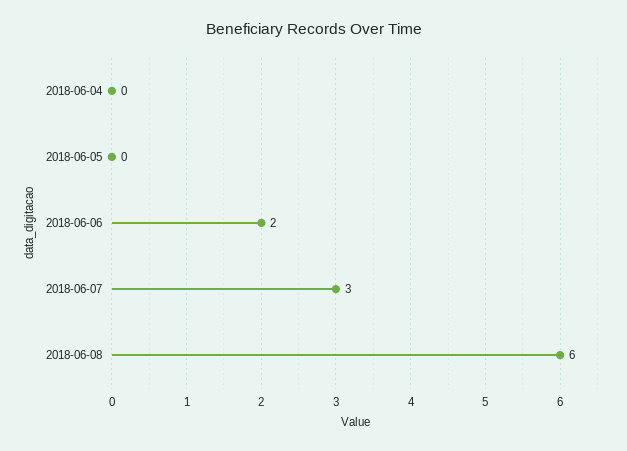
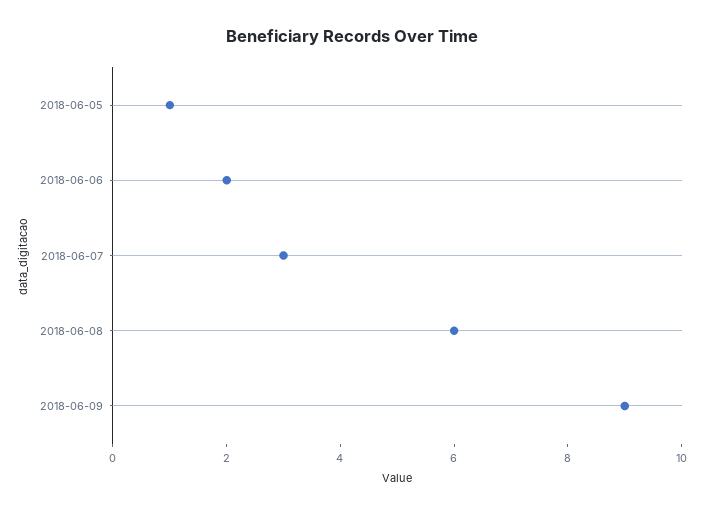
2018-06-04: 0 -> none
2018-06-05: 0 -> 1
2018-06-09: none -> 9

